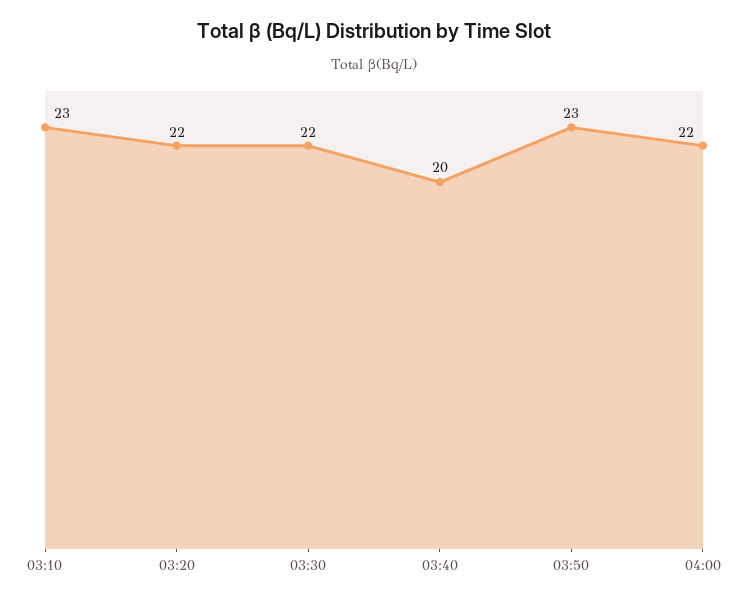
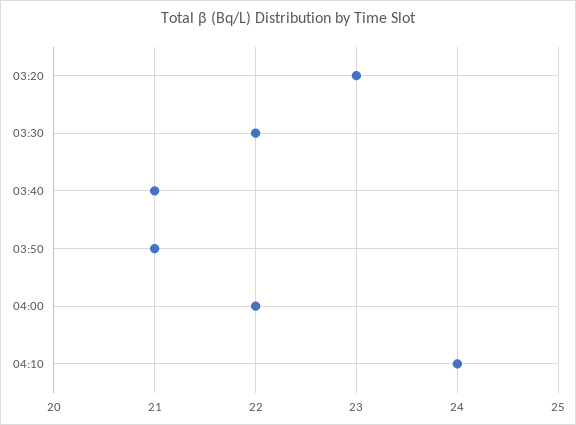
03:10: 23 -> none
03:20: 22 -> 23
03:40: 20 -> 21
03:50: 23 -> 21
04:10: none -> 24

